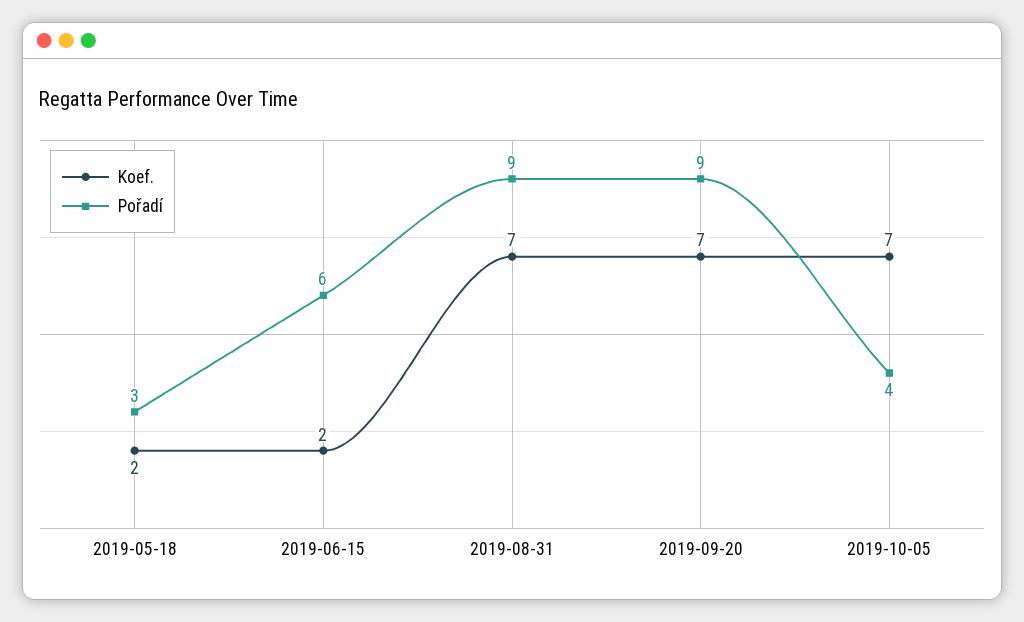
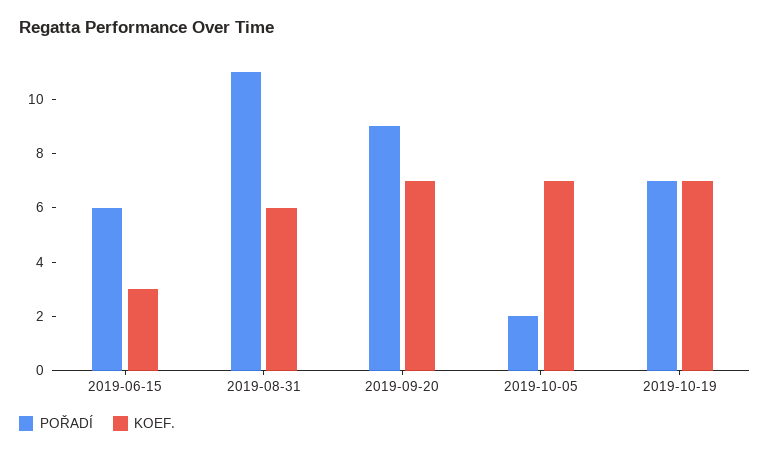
Koef., 2019-05-18: 2 -> none
Pořadí, 2019-05-18: 3 -> none
Koef., 2019-06-15: 2 -> 3
Koef., 2019-08-31: 7 -> 6
Pořadí, 2019-08-31: 9 -> 11
Pořadí, 2019-10-05: 4 -> 2
Pořadí, 2019-10-19: none -> 7
Koef., 2019-10-19: none -> 7

